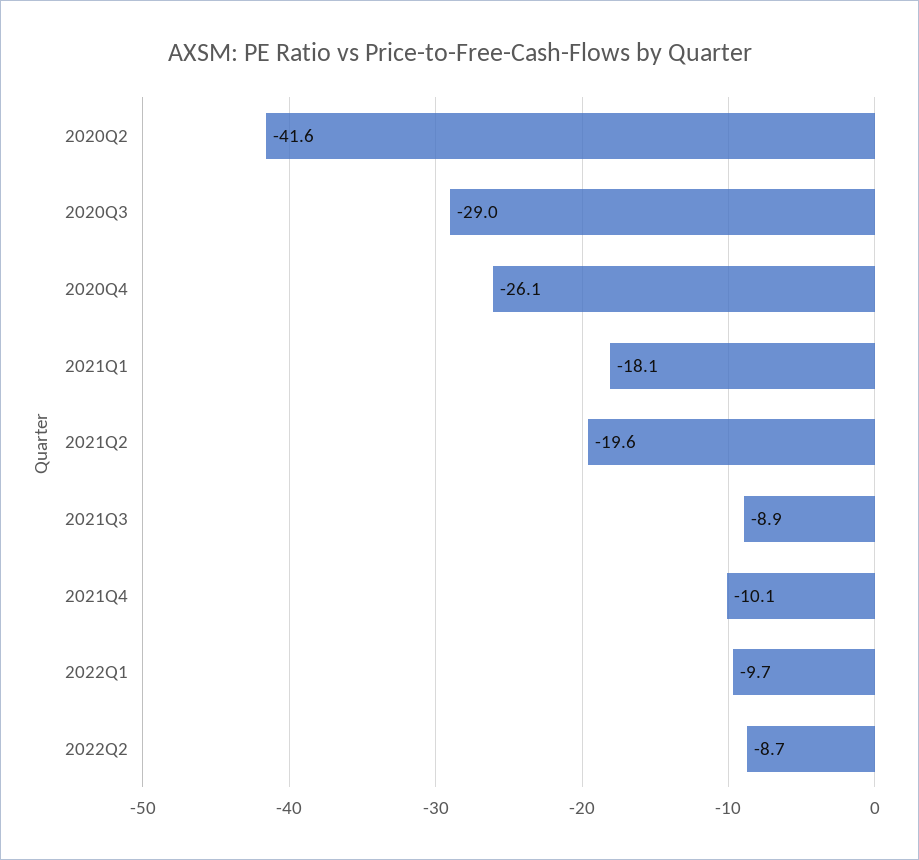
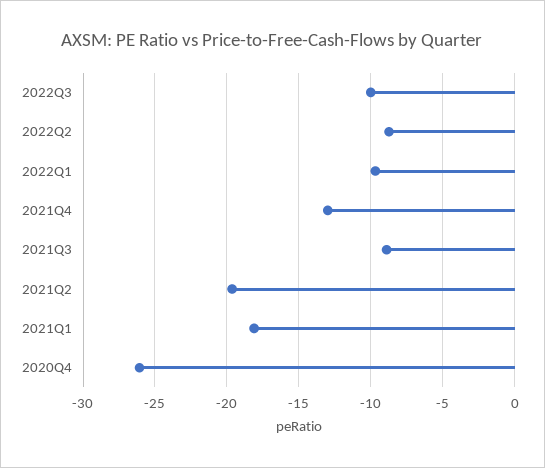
2020Q2: -41.6 -> none
2020Q3: -29 -> none
2021Q4: -10.1 -> -13
2022Q3: none -> -10

